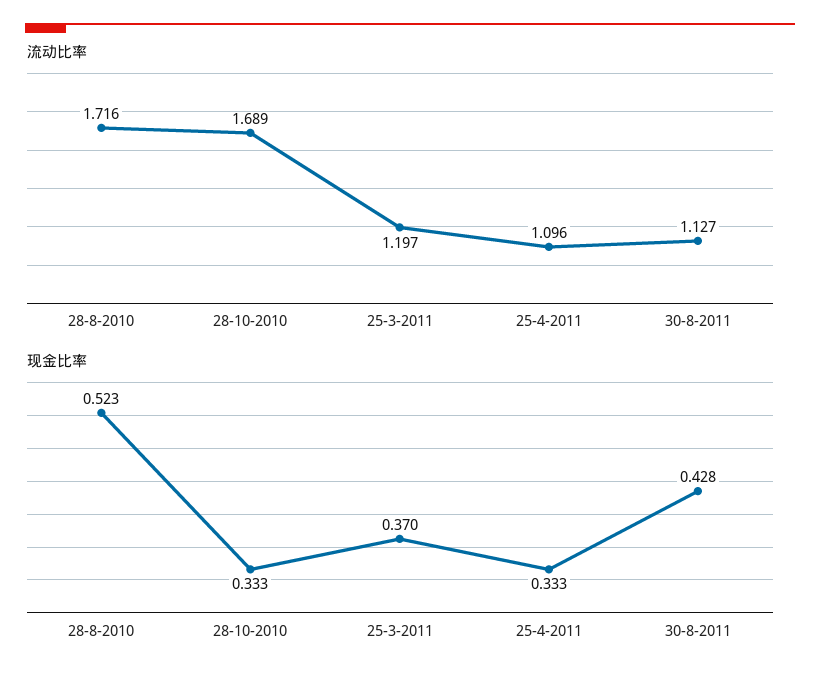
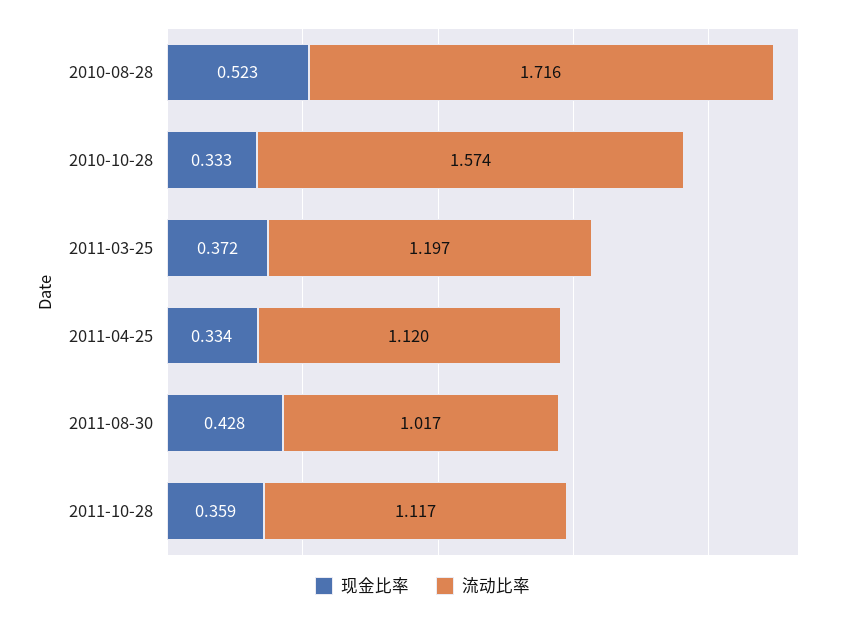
流动比率, 28-10-2010: 1.689 -> 1.574
流动比率, 25-4-2011: 1.096 -> 1.12
流动比率, 30-8-2011: 1.127 -> 1.017
现金比率, 25-3-2011: 0.37 -> 0.372
现金比率, 25-4-2011: 0.333 -> 0.334
现金比率, 2011-10-28: none -> 0.359
流动比率, 2011-10-28: none -> 1.117

